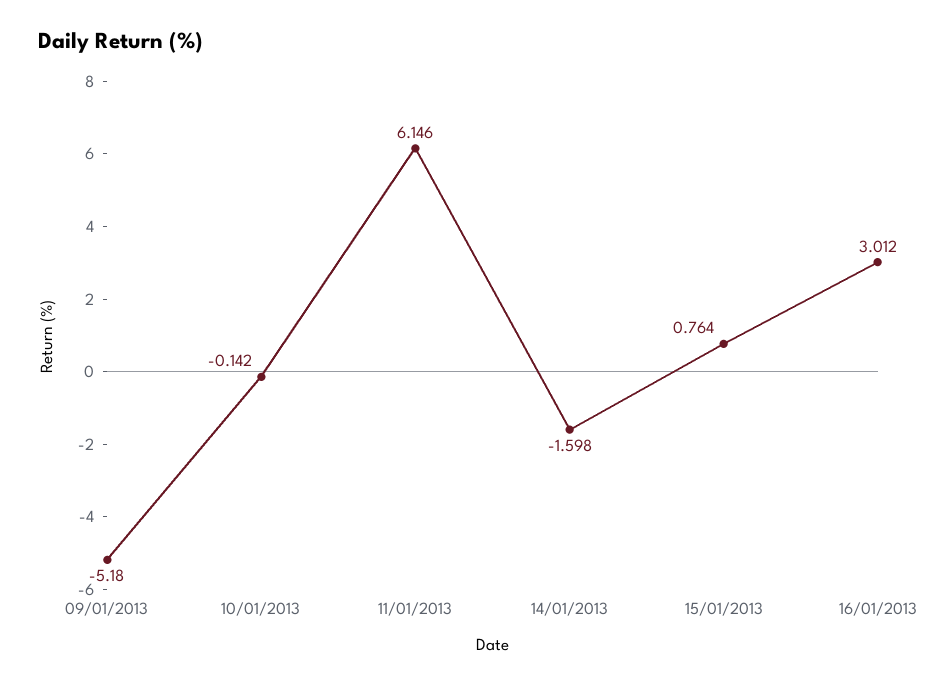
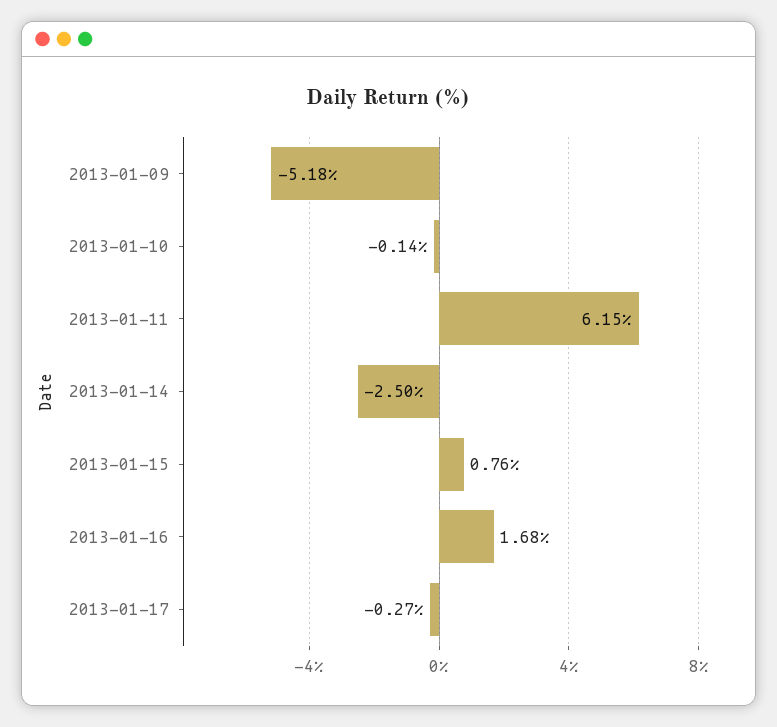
14/01/2013: -1.598 -> -2.5
16/01/2013: 3.012 -> 1.68
2013-01-17: none -> -0.27

